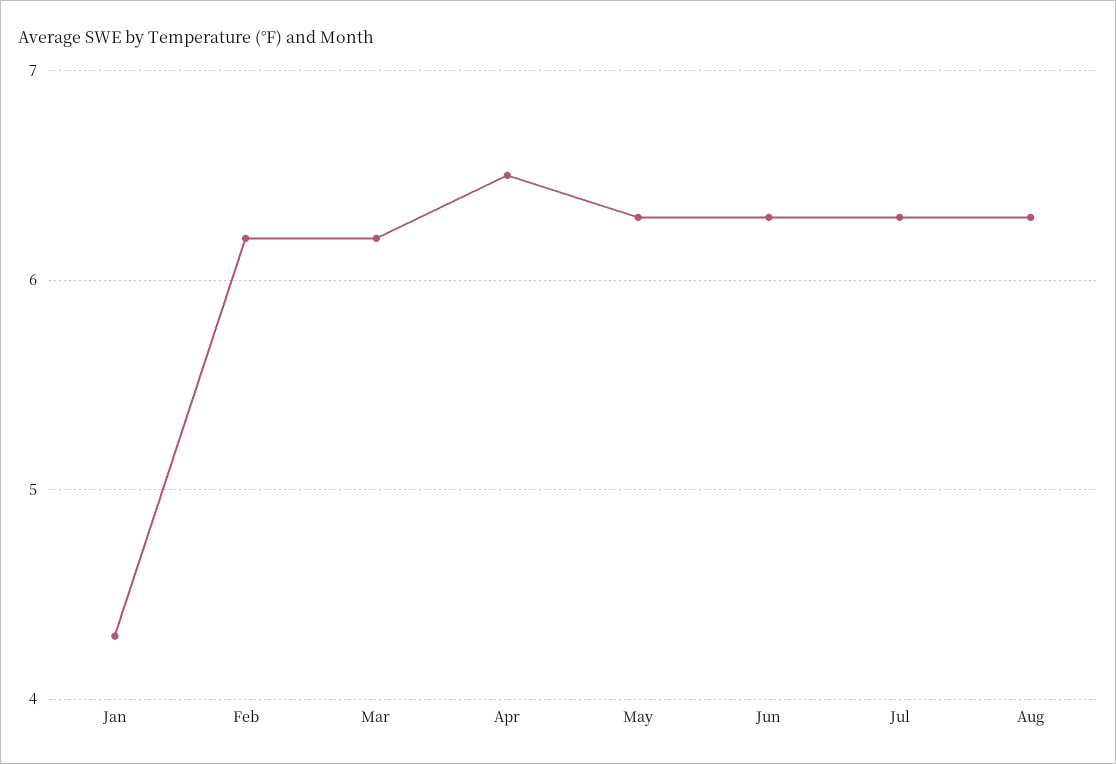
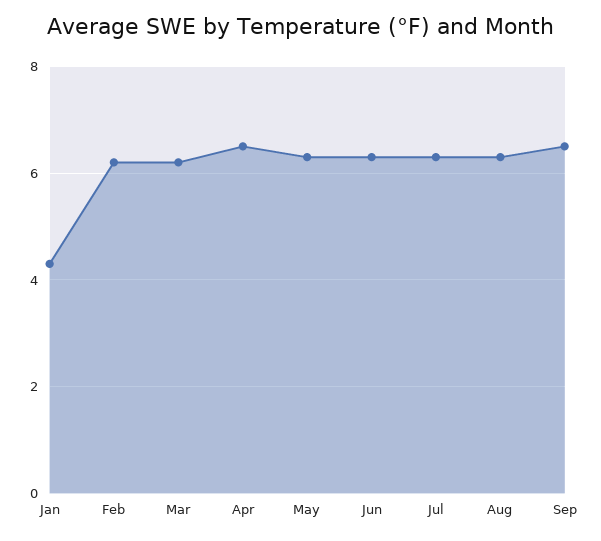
Sep: none -> 6.5

